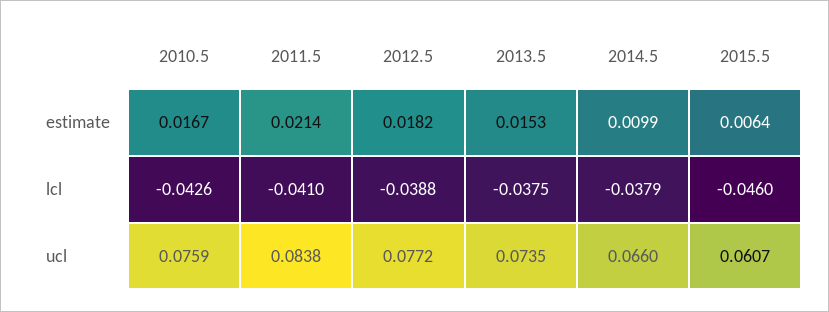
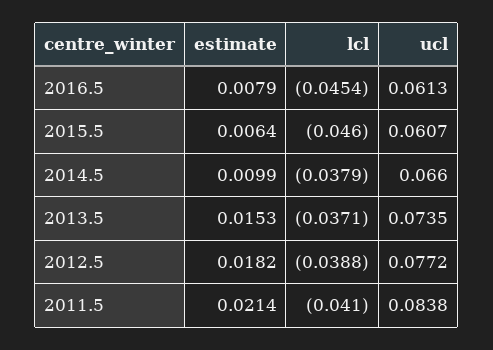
2010.5, estimate: 0.0167 -> none
2010.5, lcl: -0.0426 -> none
2013.5, lcl: -0.0375 -> -0.0371
2010.5, ucl: 0.0759 -> none
2016.5, estimate: none -> 0.0079
2016.5, lcl: none -> -0.0454
2016.5, ucl: none -> 0.0613

